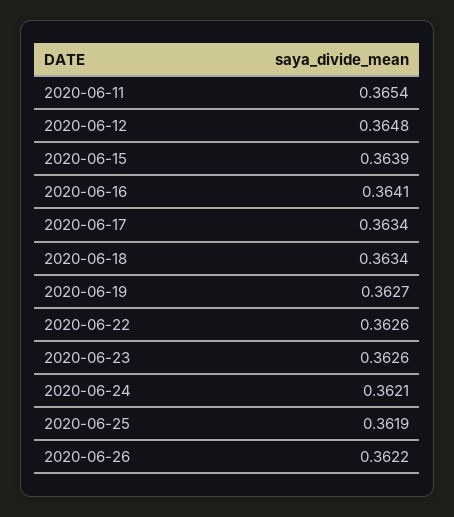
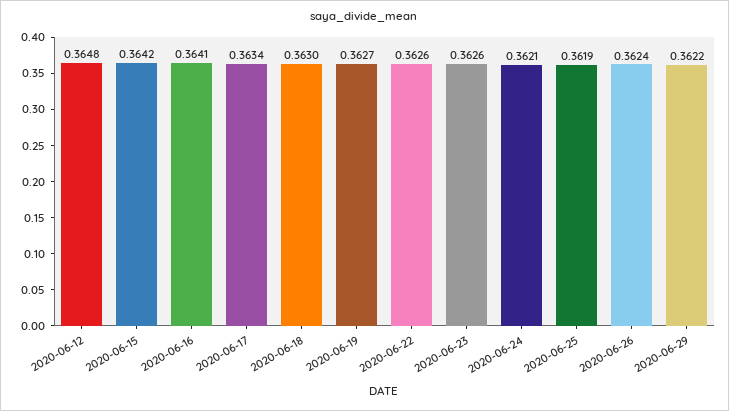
2020-06-11: 0.3654 -> none
2020-06-15: 0.3639 -> 0.3642
2020-06-18: 0.3634 -> 0.363
2020-06-26: 0.3622 -> 0.3624
2020-06-29: none -> 0.3622

